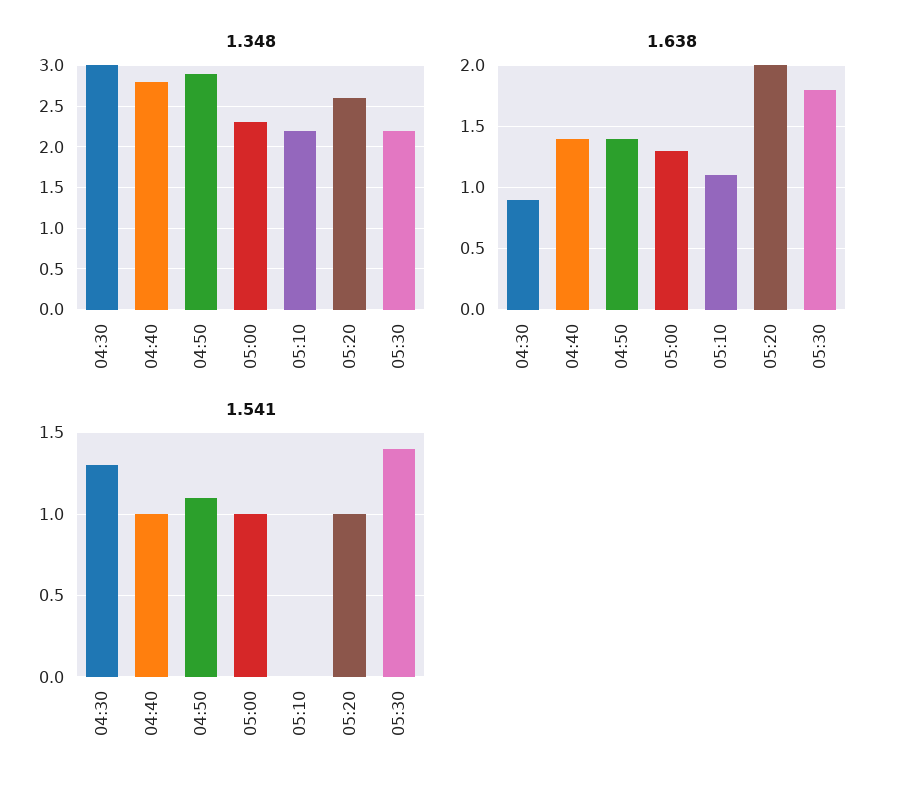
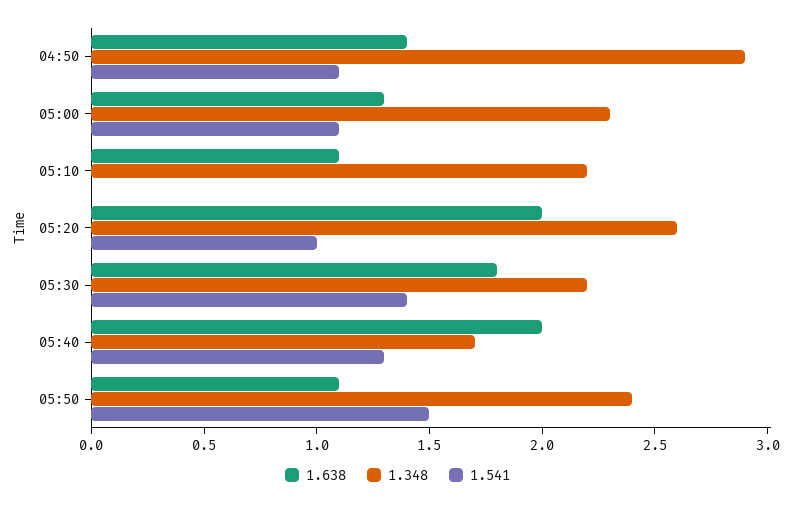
1.348, 04:30: 3 -> none
1.348, 04:40: 2.8 -> none
1.638, 04:30: 0.9 -> none
1.638, 04:40: 1.4 -> none
1.541, 04:30: 1.3 -> none
1.541, 04:40: 1 -> none
1.541, 05:00: 1 -> 1.1
1.638, 05:40: none -> 2
1.348, 05:40: none -> 1.7
1.541, 05:40: none -> 1.3
1.638, 05:50: none -> 1.1
1.348, 05:50: none -> 2.4
1.541, 05:50: none -> 1.5

